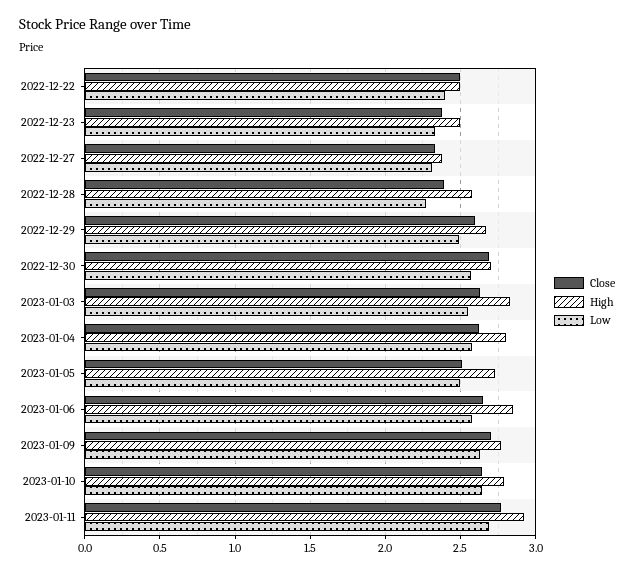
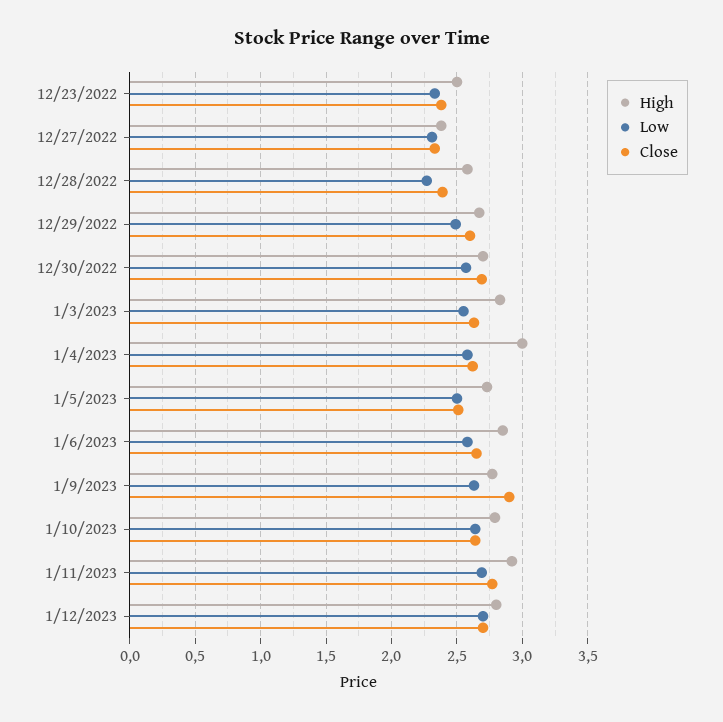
Close, 2022-12-22: 2.5 -> none
High, 2022-12-22: 2.5 -> none
Low, 2022-12-22: 2.4 -> none
High, 2023-01-04: 2.8 -> 3
Close, 2023-01-09: 2.7 -> 2.9
High, 1/12/2023: none -> 2.8
Low, 1/12/2023: none -> 2.7
Close, 1/12/2023: none -> 2.7

